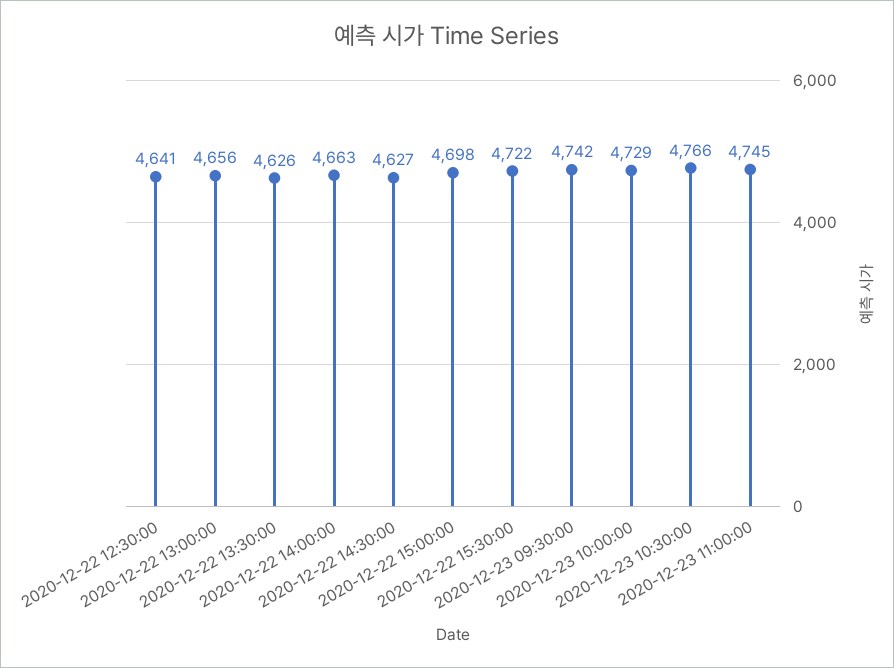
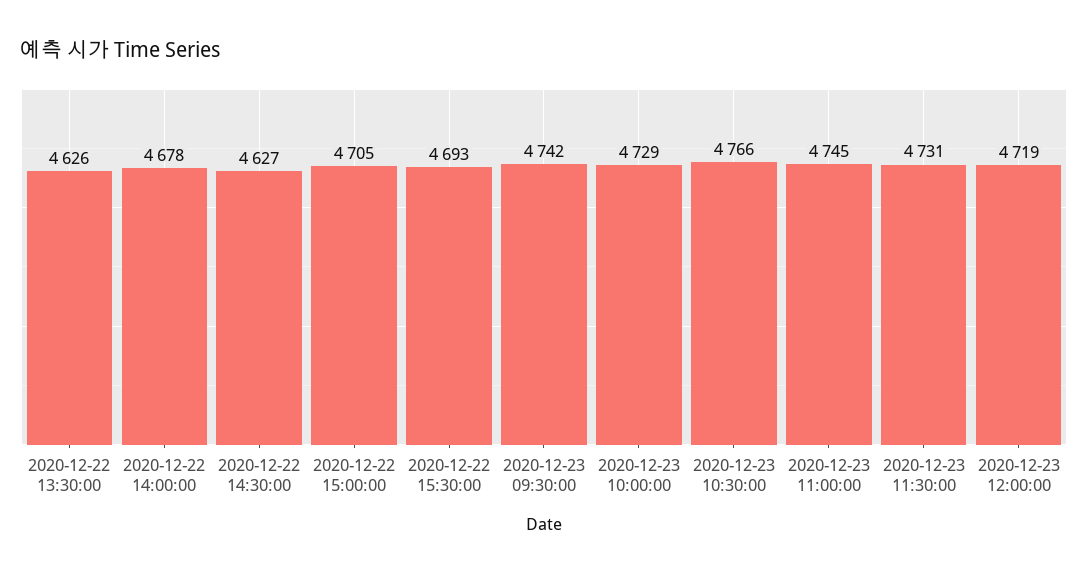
2020-12-22 12:30:00: 4641 -> none
2020-12-22 13:00:00: 4656 -> none
2020-12-22 14:00:00: 4663 -> 4678
2020-12-22 15:00:00: 4698 -> 4705
2020-12-22 15:30:00: 4722 -> 4693
2020-12-23 11:30:00: none -> 4731
2020-12-23 12:00:00: none -> 4719

